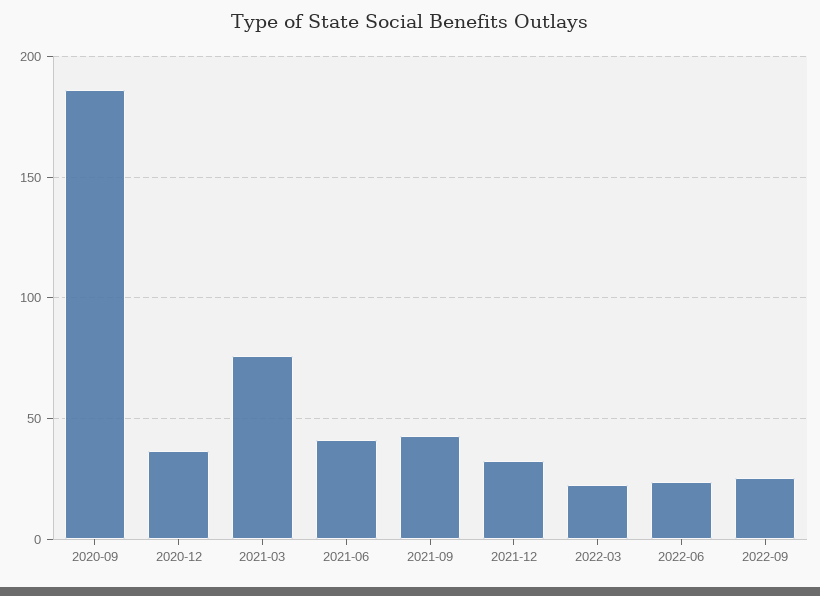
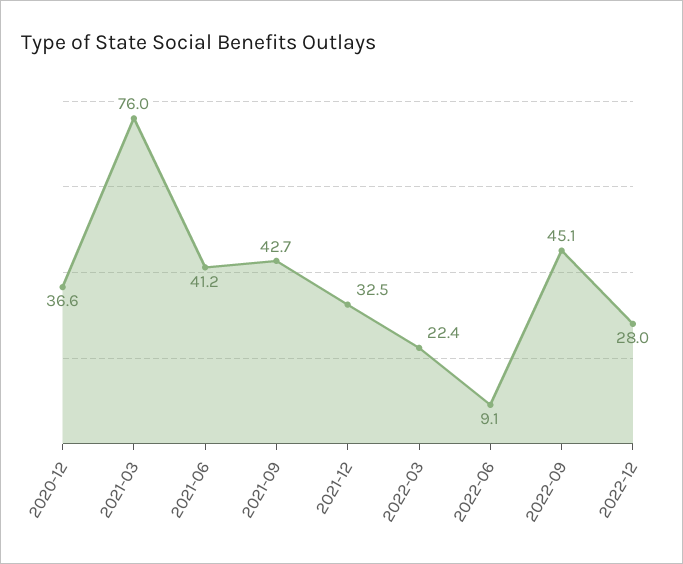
2020-09: 185 -> none
2022-06: 25 -> 9.1
2022-09: 25 -> 45.1
2022-12: none -> 28

